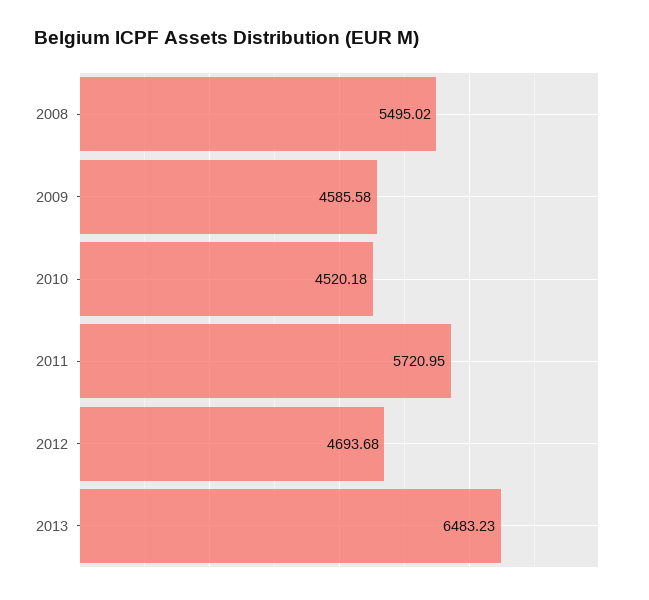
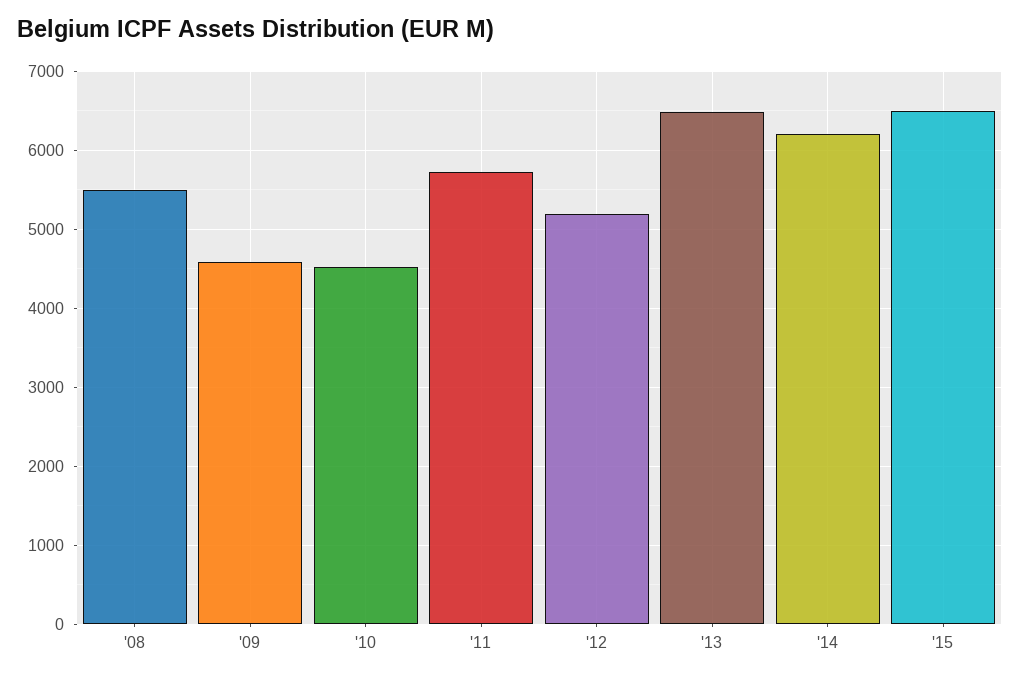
2012: 4693.68 -> 5200
'14: none -> 6200
'15: none -> 6500

